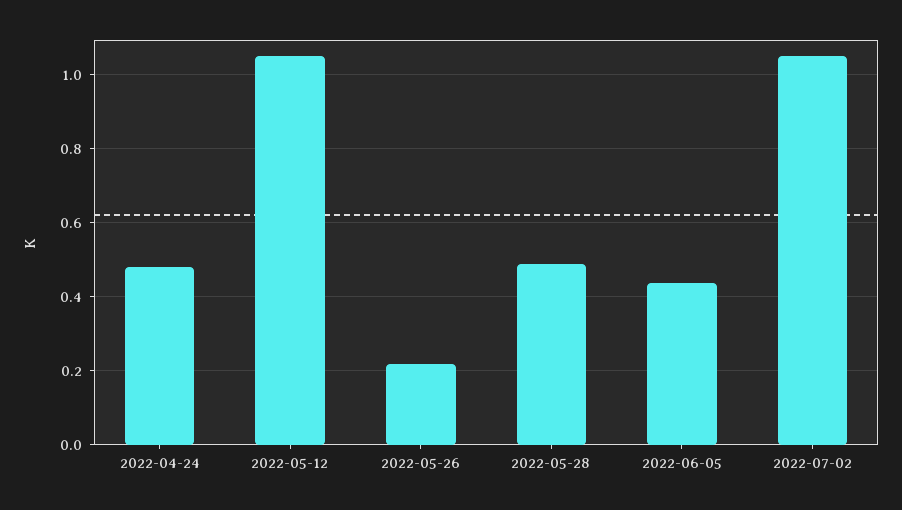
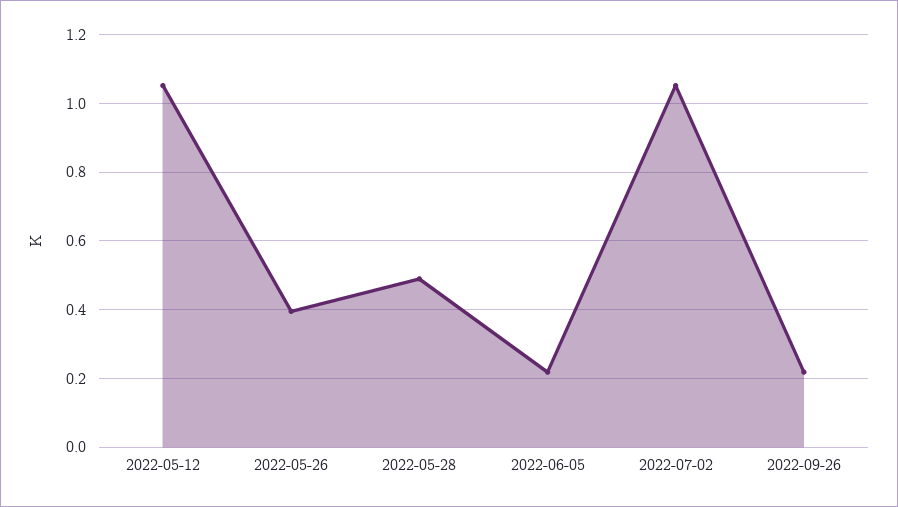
2022-04-24: 0.48 -> none
2022-05-26: 0.22 -> 0.4
2022-06-05: 0.44 -> 0.22
2022-09-26: none -> 0.22

